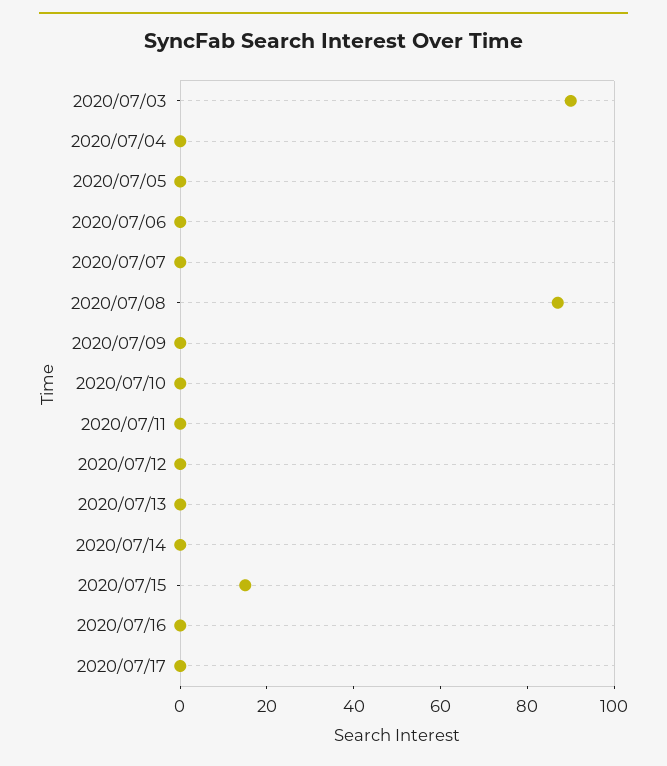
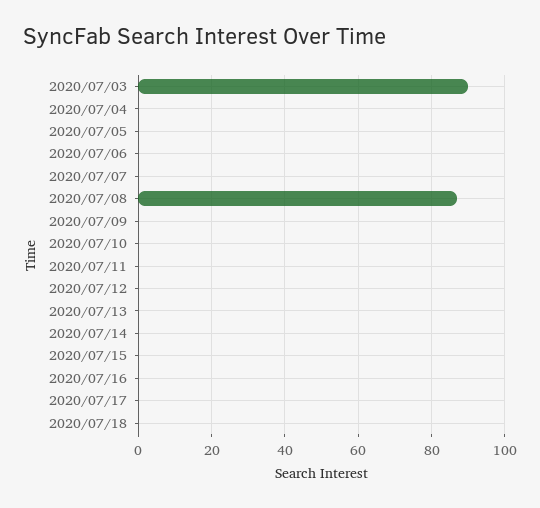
2020/07/15: 15 -> 0
2020/07/18: none -> 0

